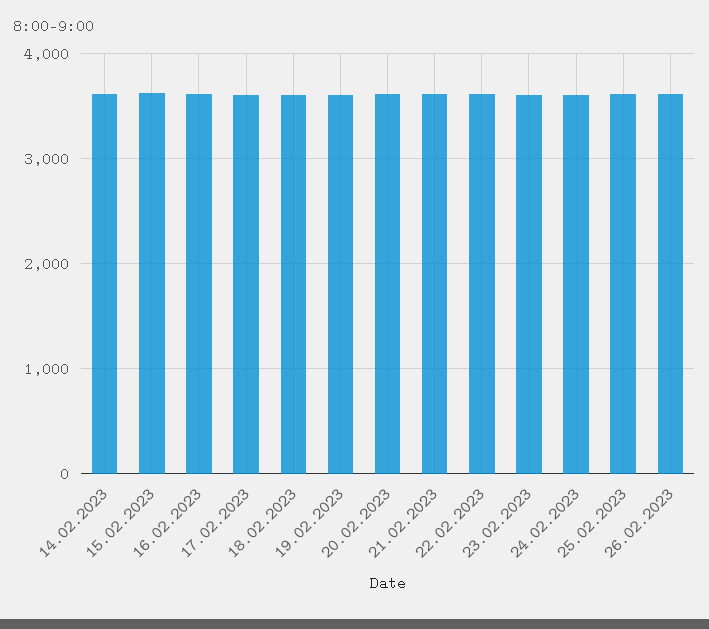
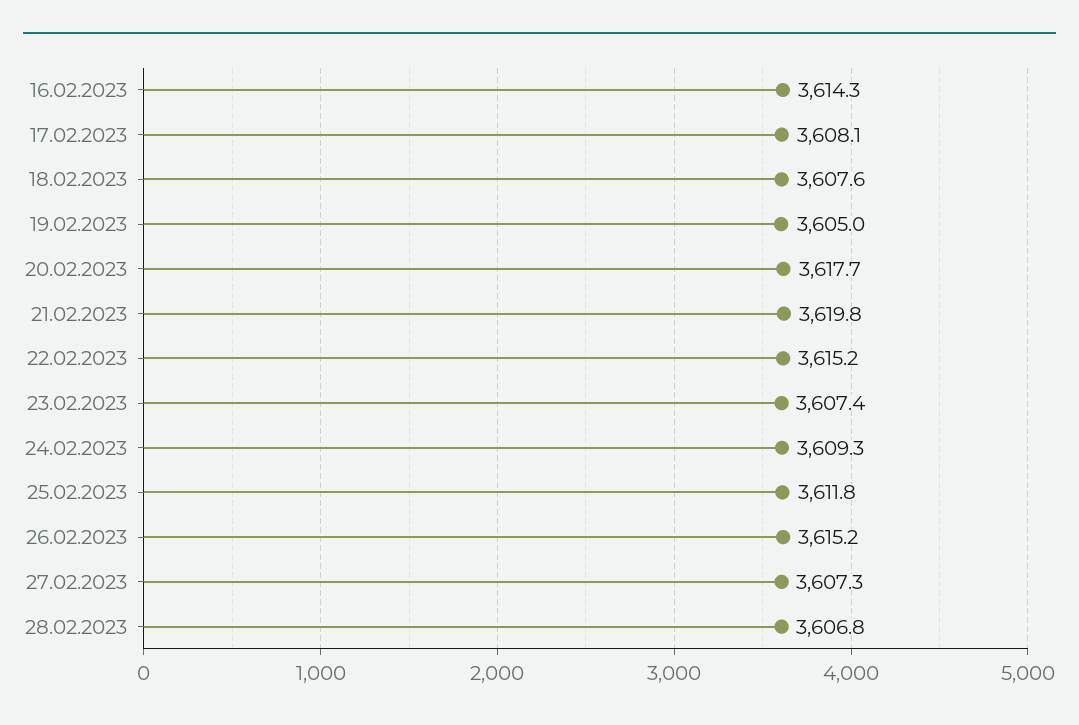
14.02.2023: 3600 -> none
15.02.2023: 3600 -> none
27.02.2023: none -> 3607.3
28.02.2023: none -> 3606.8

